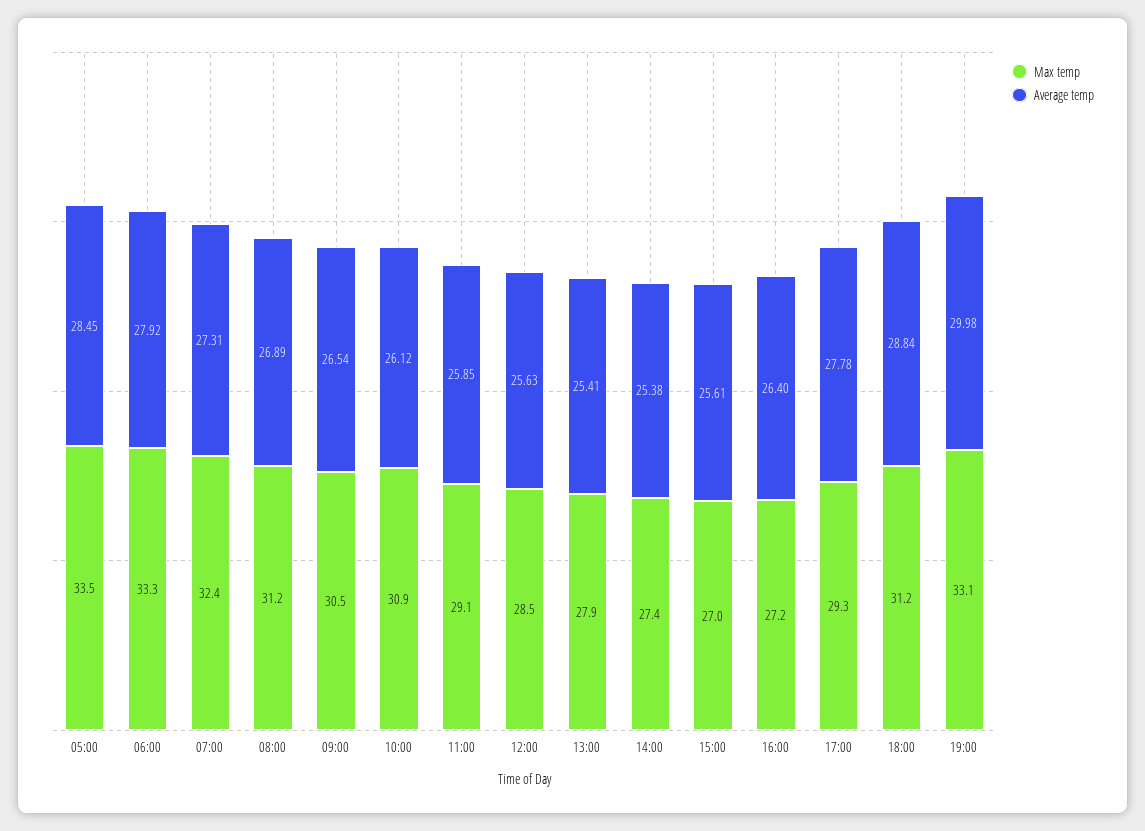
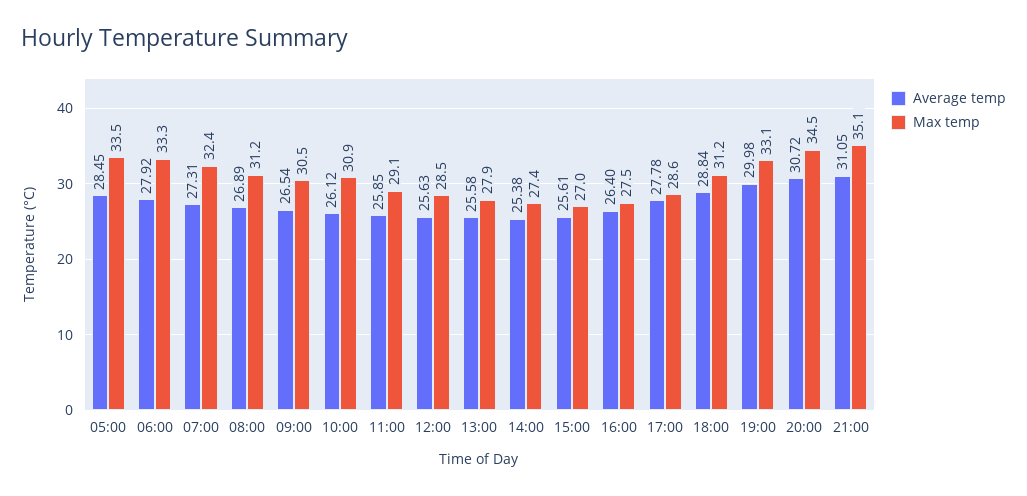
Average temp, 13:00: 25.41 -> 25.58
Max temp, 16:00: 27.2 -> 27.5
Max temp, 17:00: 29.3 -> 28.6
Average temp, 20:00: none -> 30.72
Max temp, 20:00: none -> 34.5
Average temp, 21:00: none -> 31.05
Max temp, 21:00: none -> 35.1

